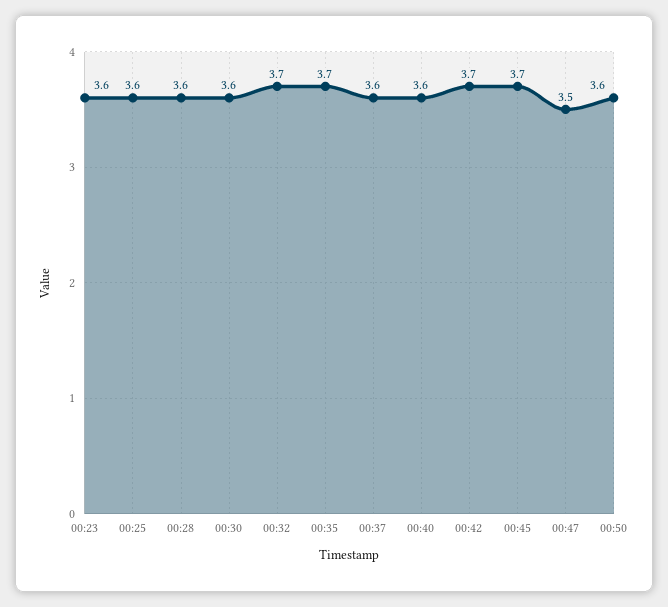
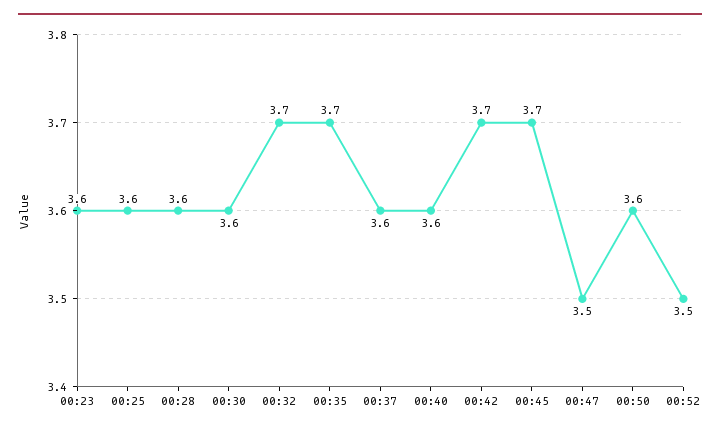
00:52: none -> 3.5

